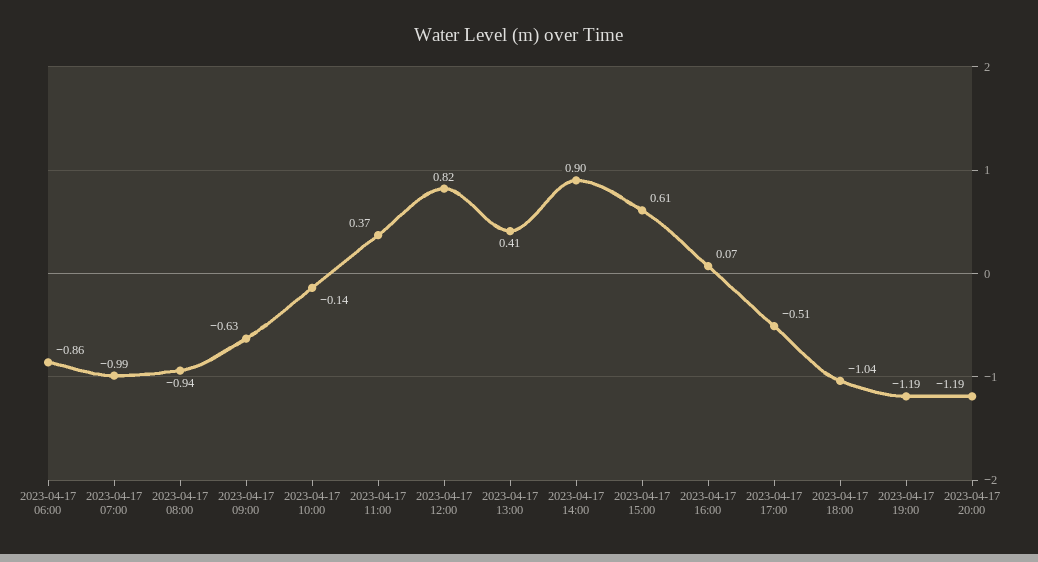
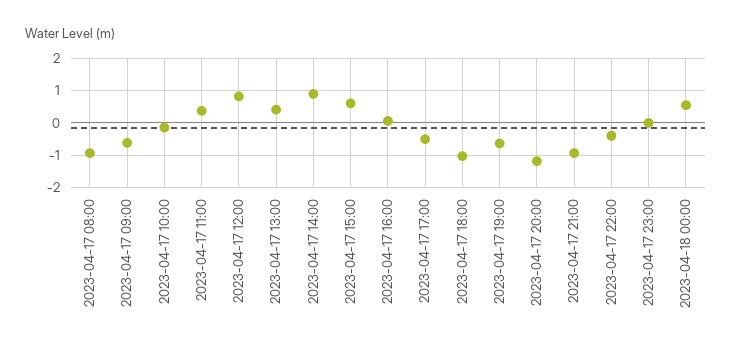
2023-04-17 06:00: -0.86 -> none
2023-04-17 07:00: -0.99 -> none
2023-04-17 19:00: -1.19 -> -0.6
2023-04-17 21:00: none -> -1
2023-04-17 22:00: none -> -0.4
2023-04-17 23:00: none -> 0
2023-04-18 00:00: none -> 0.6

